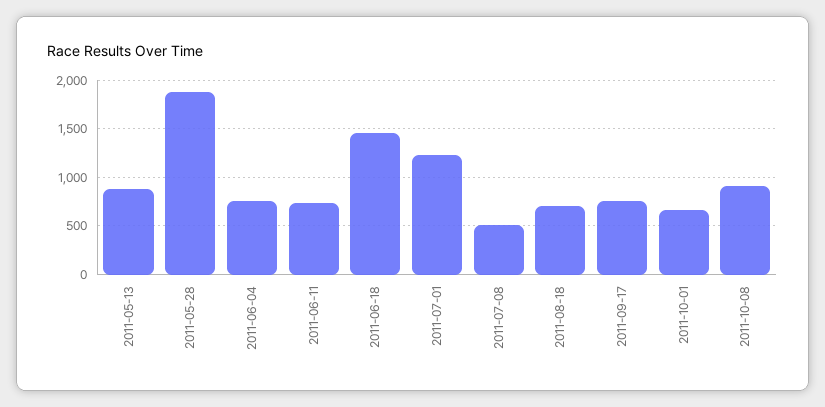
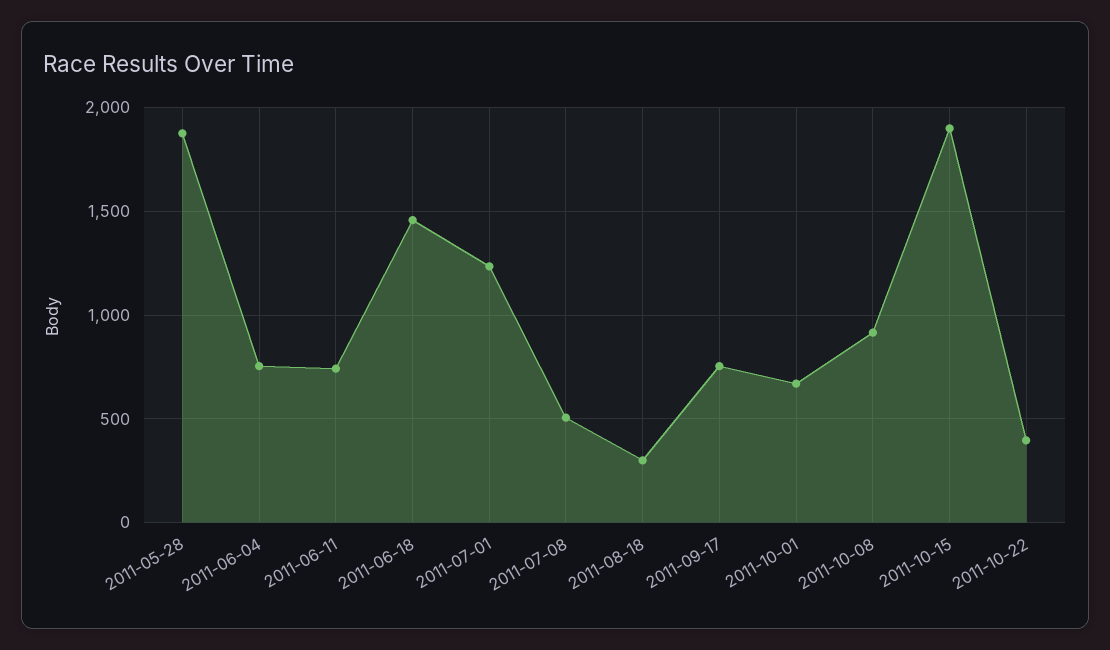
2011-05-13: 900 -> none
2011-08-18: 700 -> 300
2011-10-15: none -> 1900
2011-10-22: none -> 400

